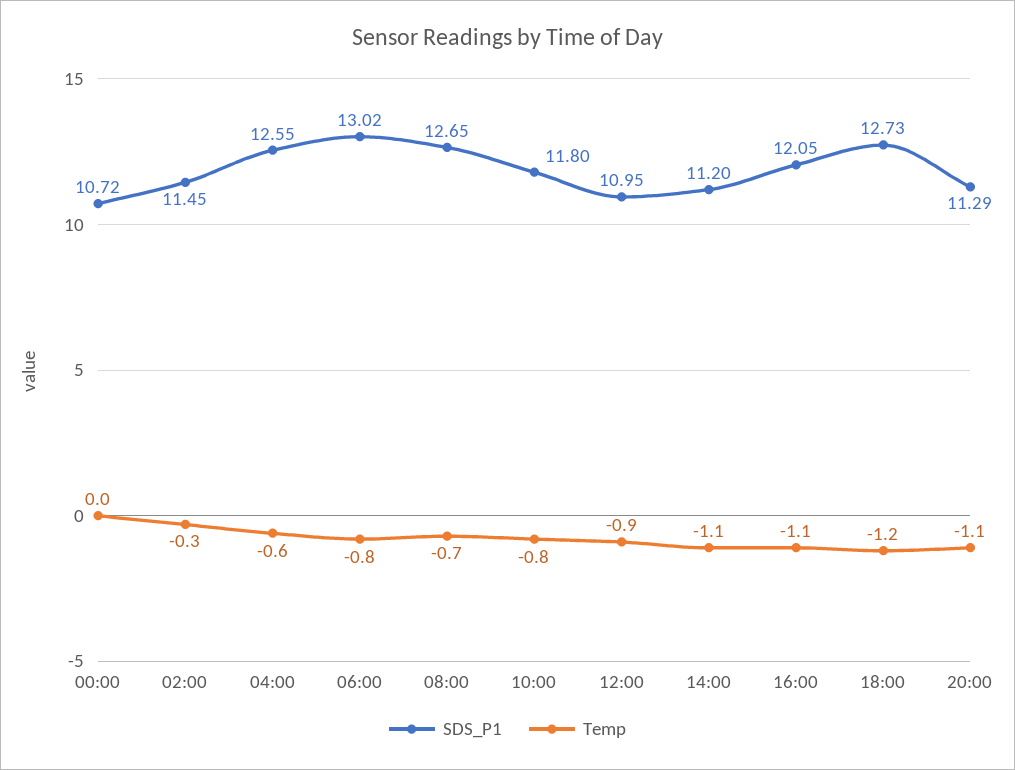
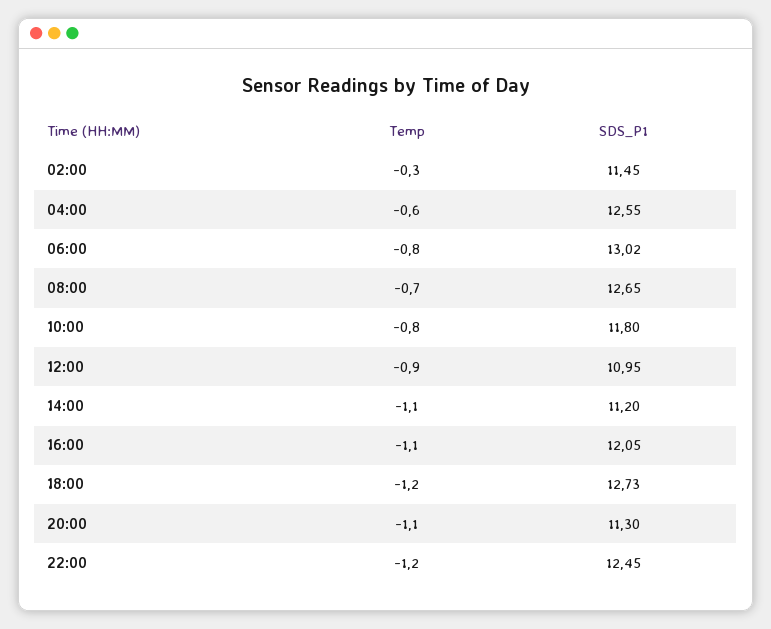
SDS_P1, 00:00: 10.72 -> none
Temp, 00:00: 0 -> none
SDS_P1, 20:00: 11.29 -> 11.3
Temp, 22:00: none -> -1.2
SDS_P1, 22:00: none -> 12.45

